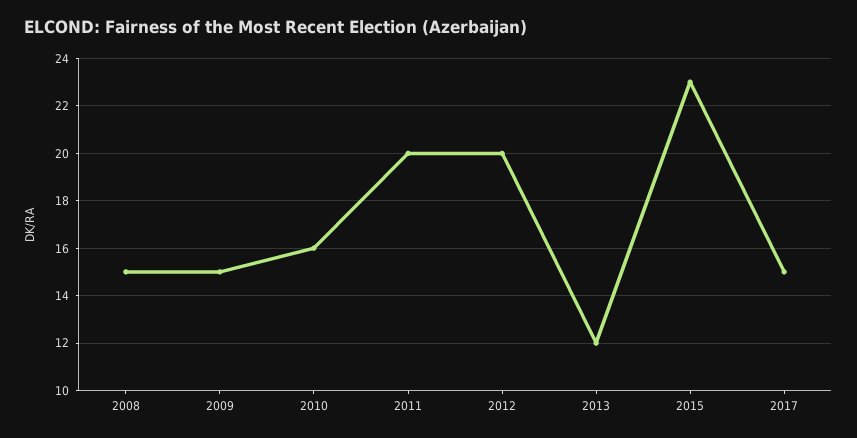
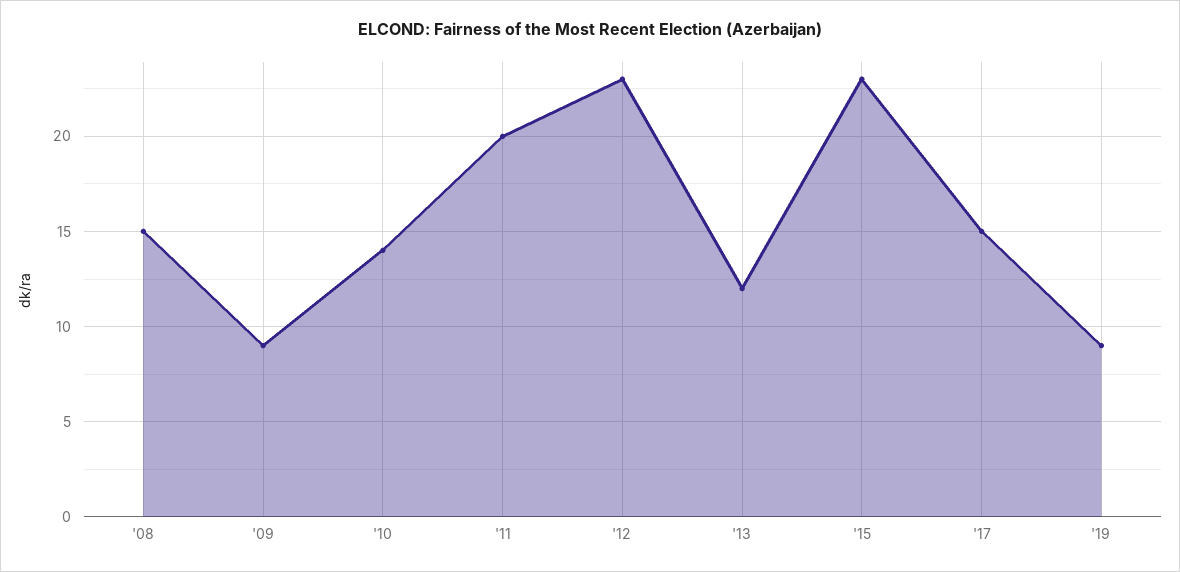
2009: 15 -> 9
2010: 16 -> 14
2012: 20 -> 23
'19: none -> 9

